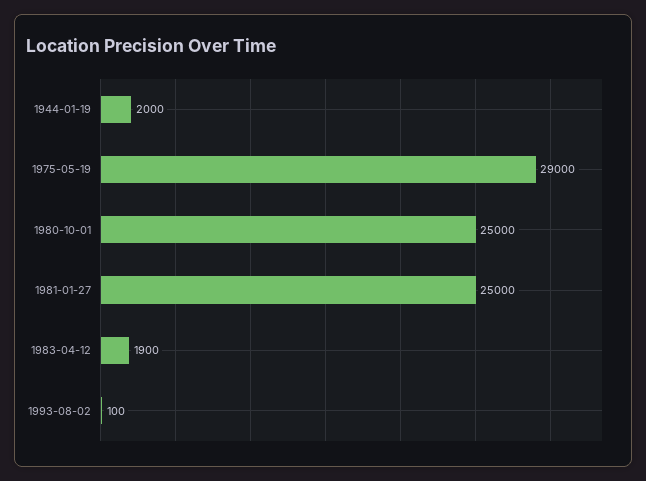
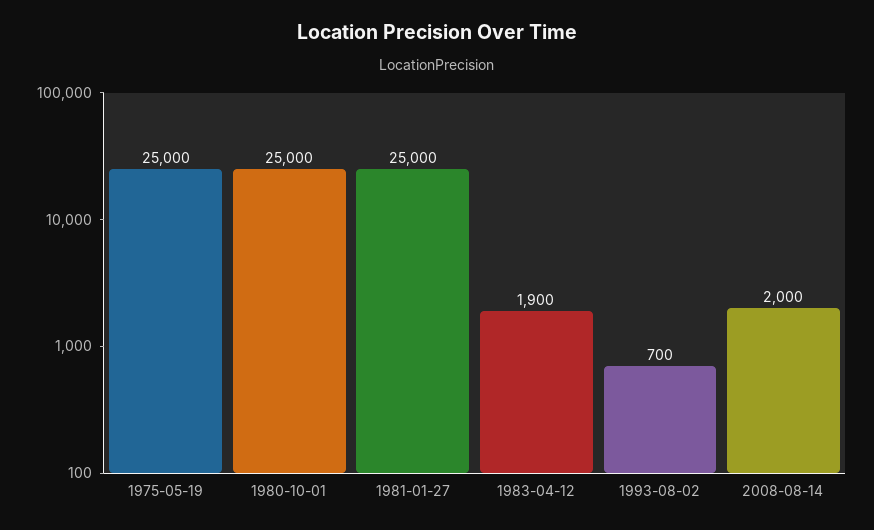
1944-01-19: 2000 -> none
1975-05-19: 29000 -> 25000
1993-08-02: 100 -> 700
2008-08-14: none -> 2000

